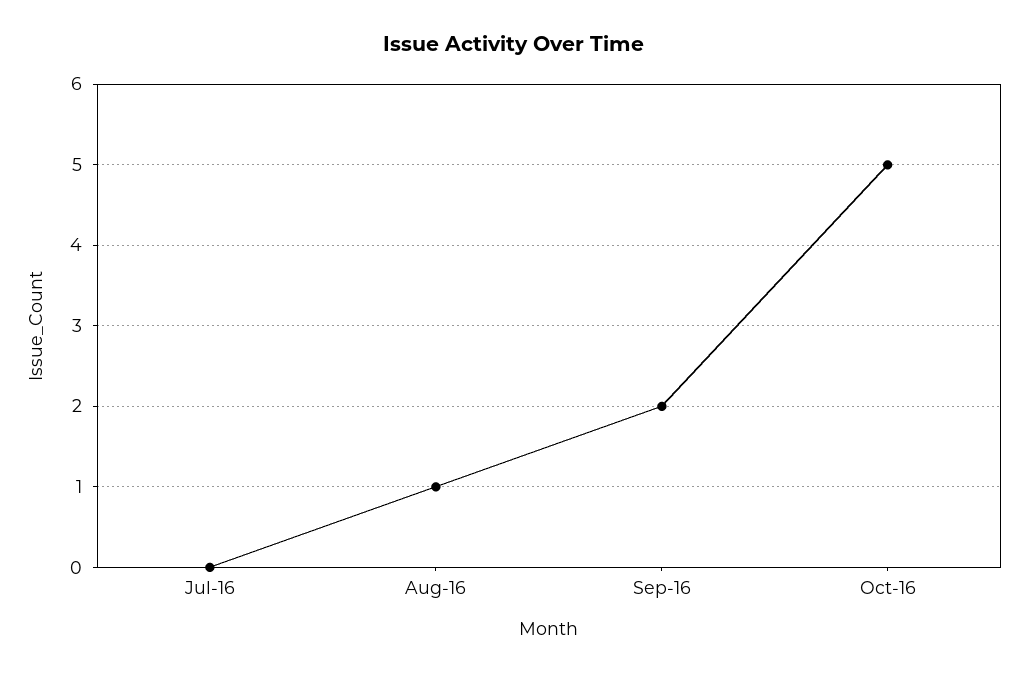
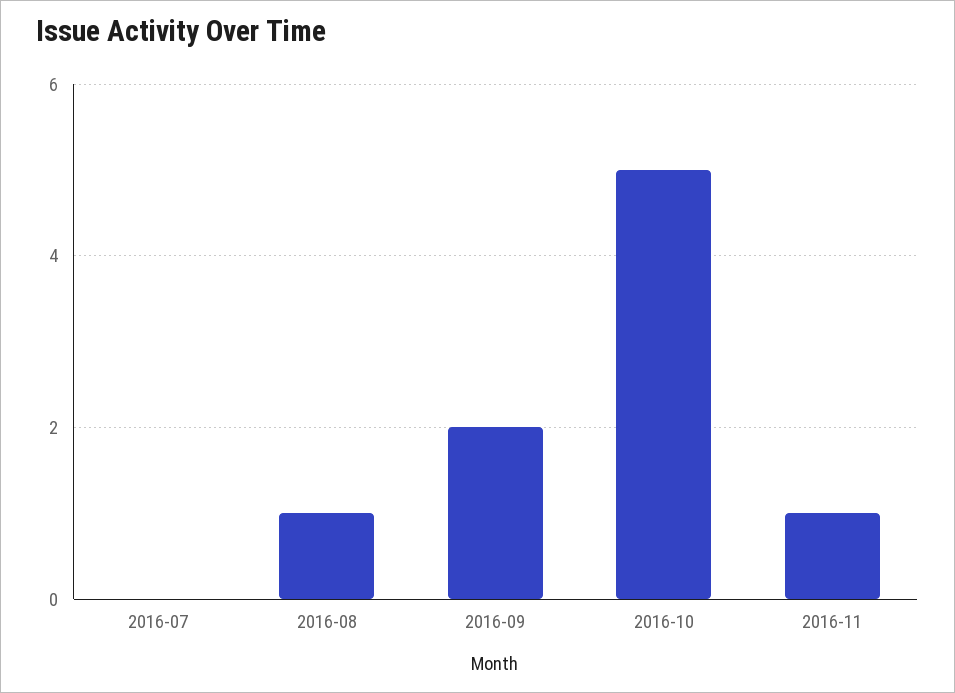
2016-11: none -> 1

